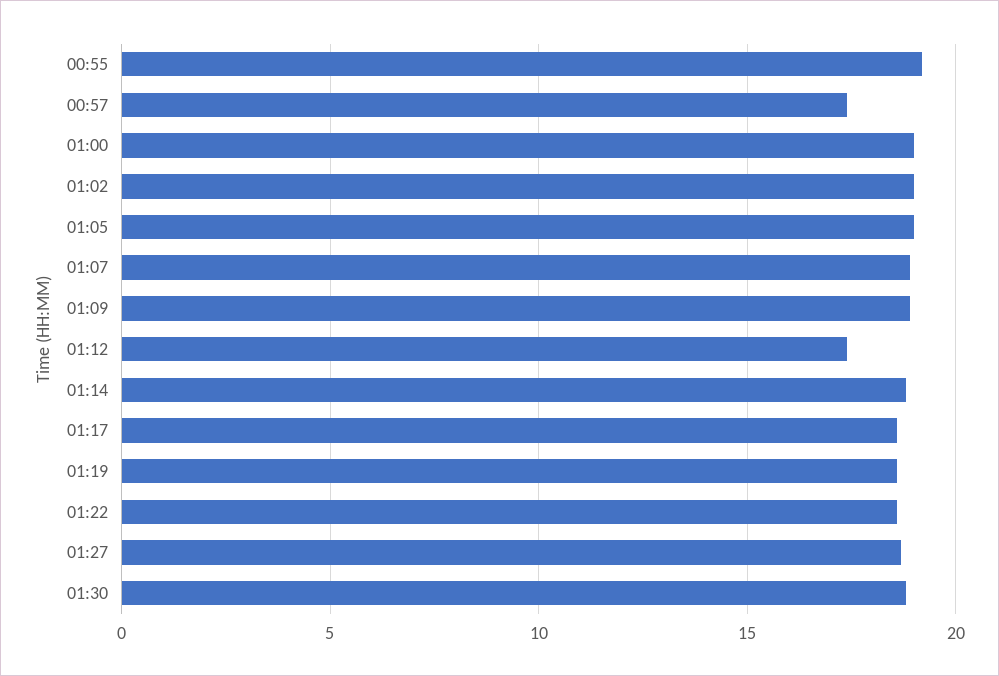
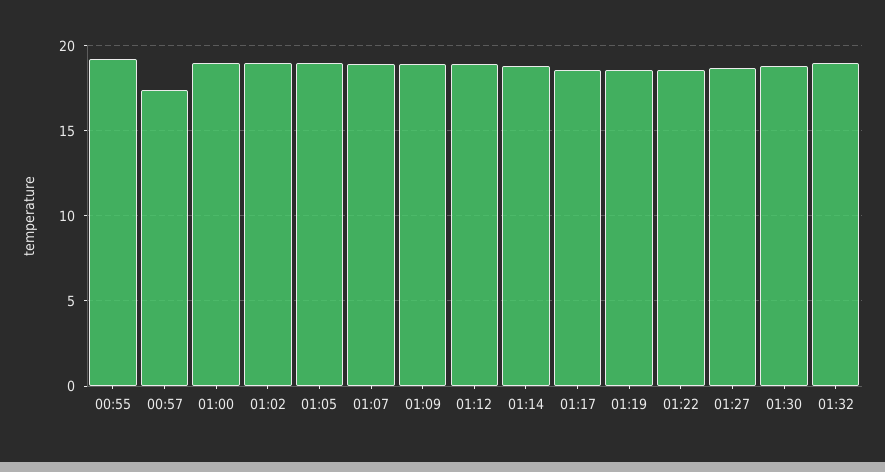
01:12: 17.5 -> 19
01:32: none -> 19

